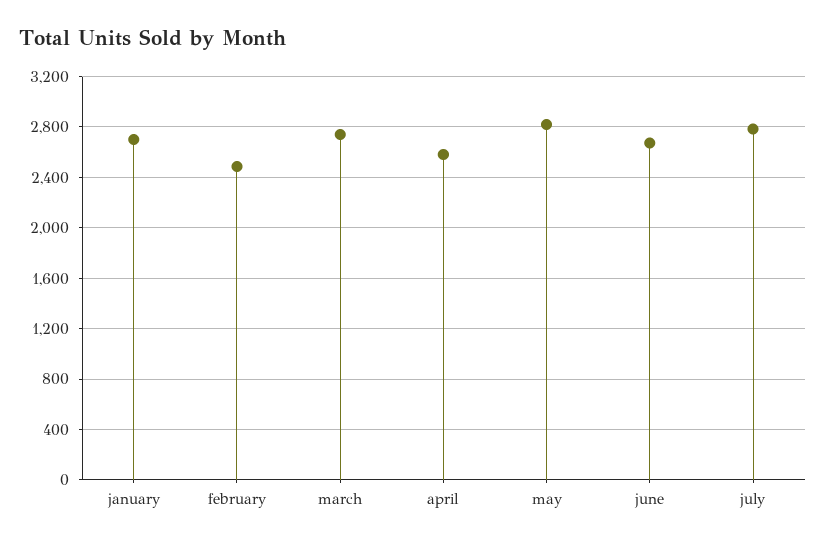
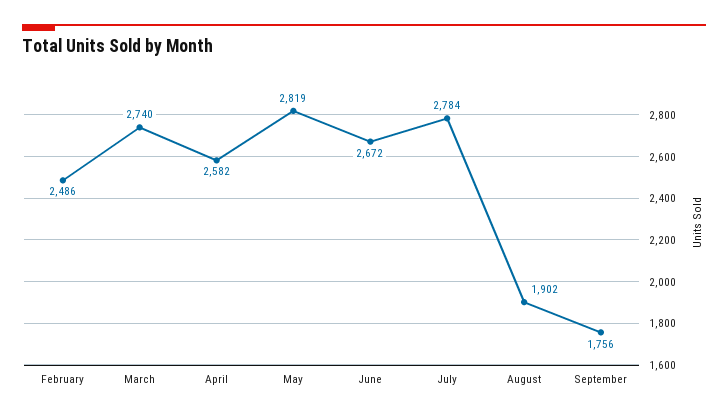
january: 2700 -> none
August: none -> 1902
September: none -> 1756

